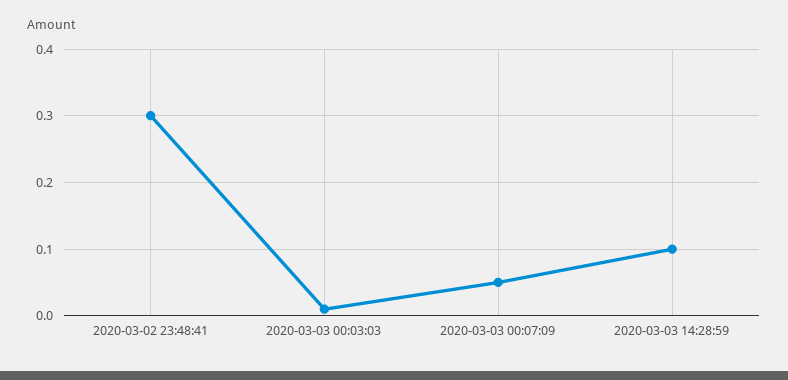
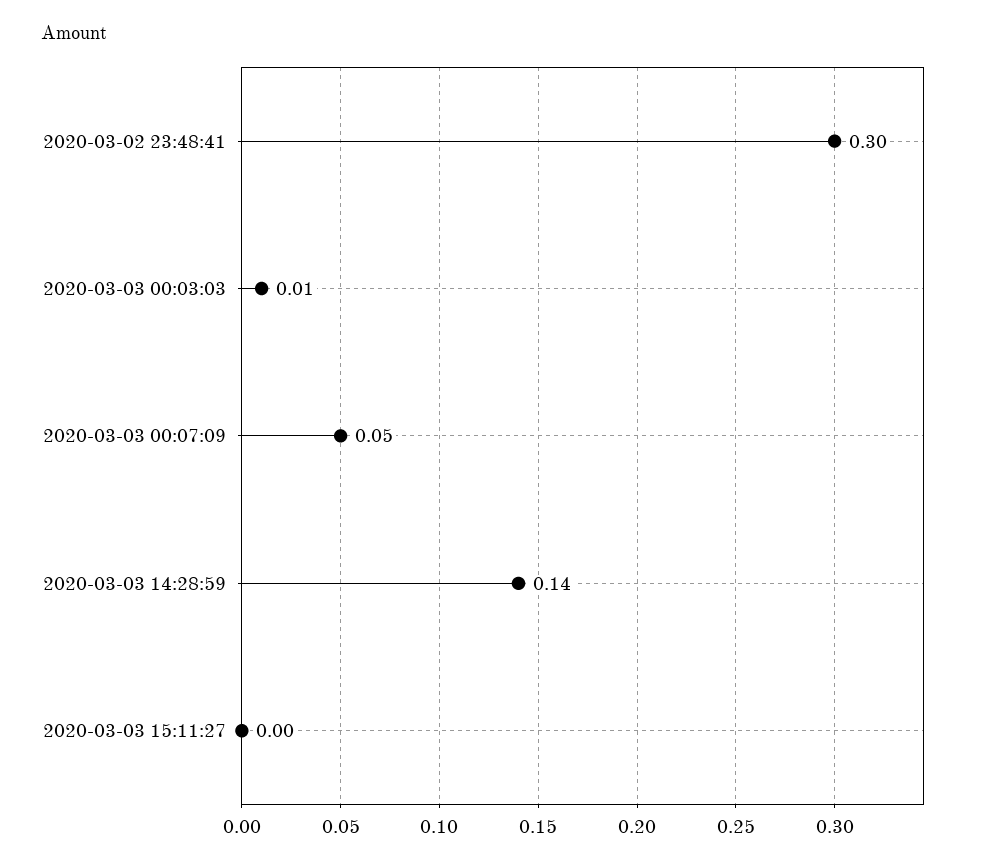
2020-03-03 14:28:59: 0.1 -> 0.14
2020-03-03 15:11:27: none -> 0

